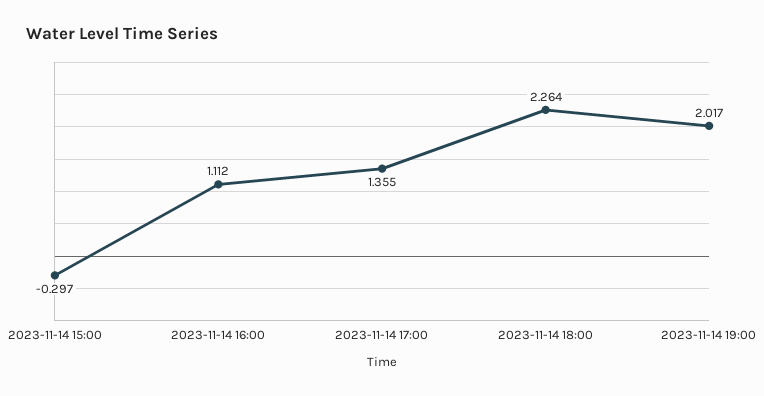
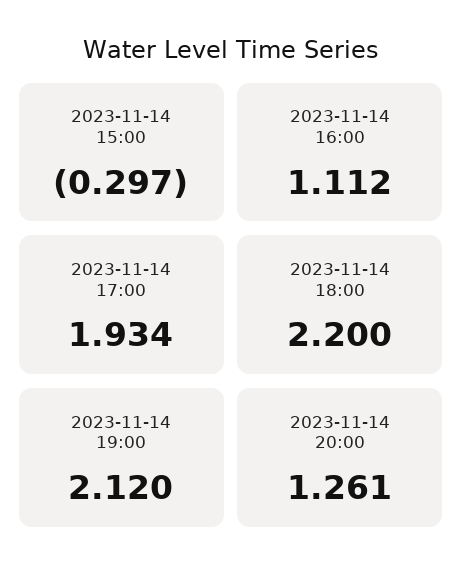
2023-11-14 17:00: 1.355 -> 1.934
2023-11-14 18:00: 2.264 -> 2.2
2023-11-14 19:00: 2.017 -> 2.12
2023-11-14 20:00: none -> 1.261

